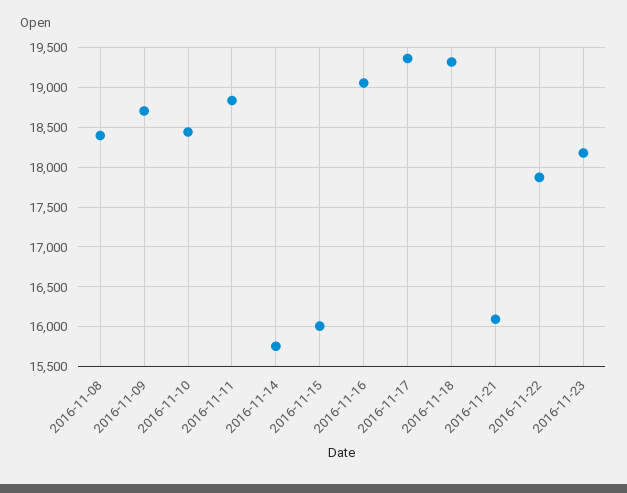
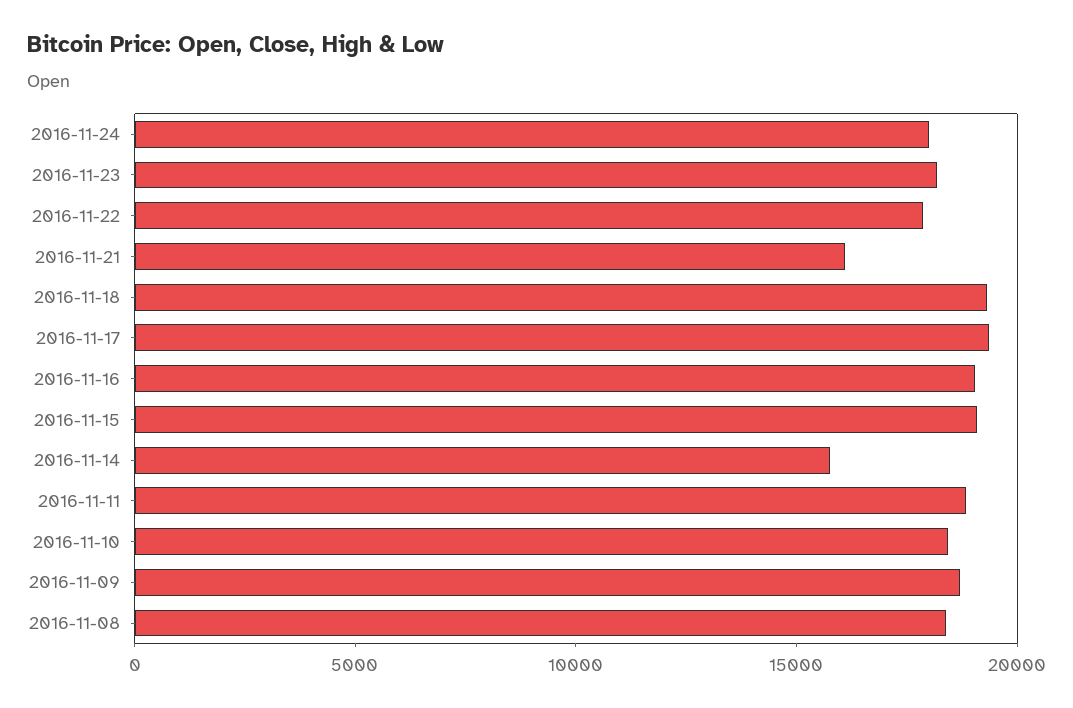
2016-11-15: 16000 -> 19000
2016-11-24: none -> 18000

